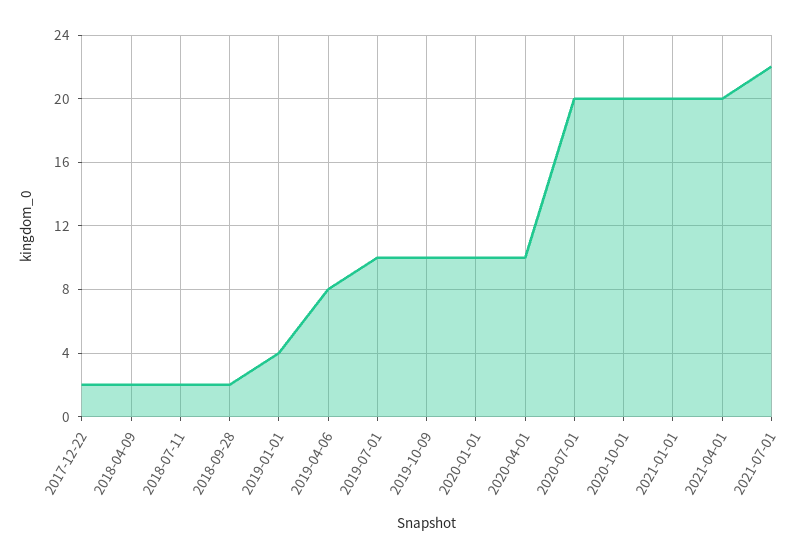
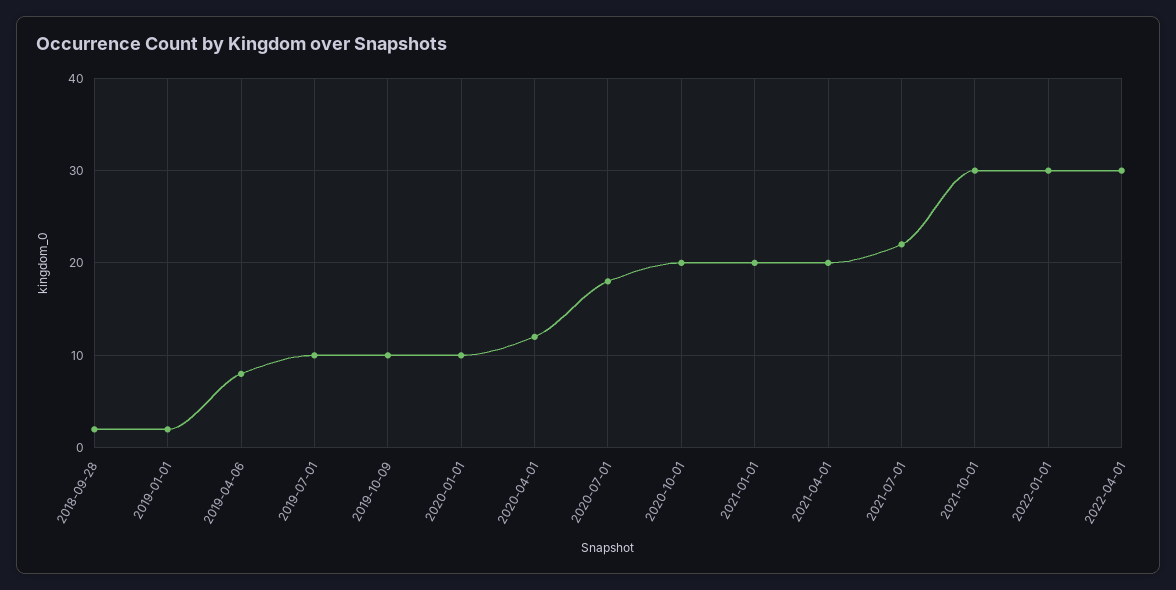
2017-12-22: 2 -> none
2018-04-09: 2 -> none
2018-07-11: 2 -> none
2019-01-01: 4 -> 2
2020-04-01: 10 -> 12
2020-07-01: 20 -> 18
2021-10-01: none -> 30
2022-01-01: none -> 30
2022-04-01: none -> 30

